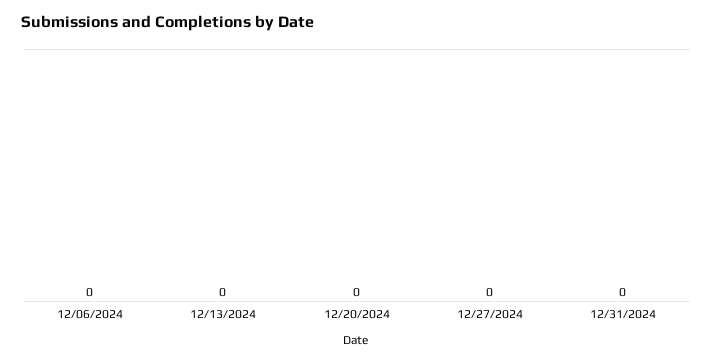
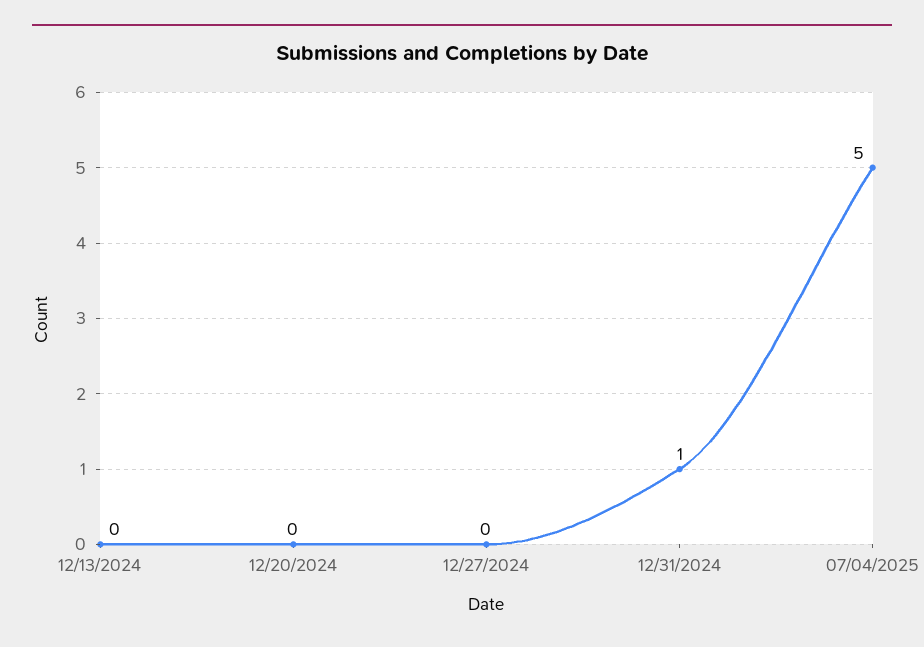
12/06/2024: 0 -> none
12/31/2024: 0 -> 1
07/04/2025: none -> 5

